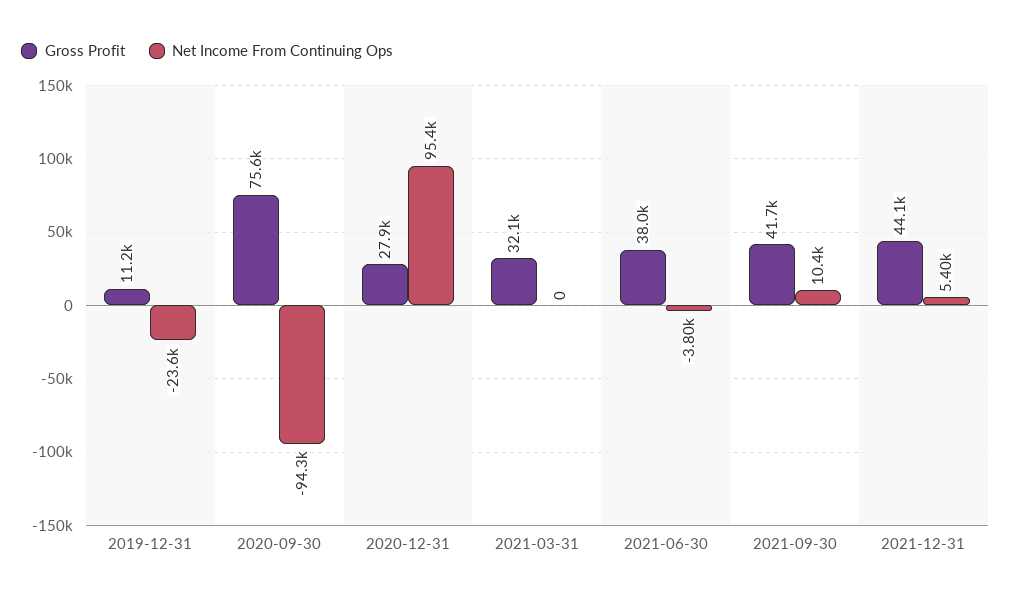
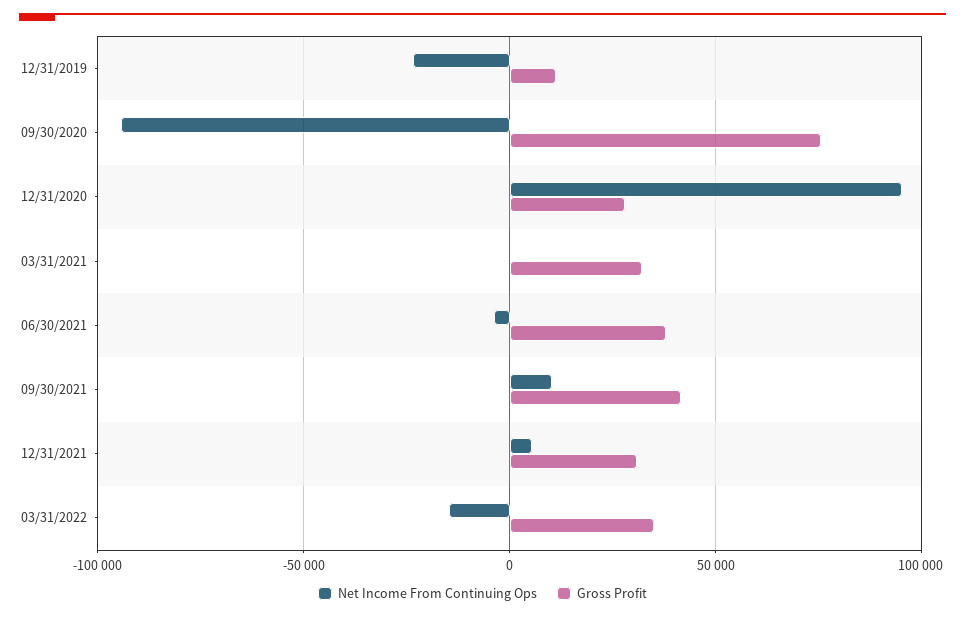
Gross Profit, 2021-12-31: 44100 -> 30000
Net Income From Continuing Ops, 03/31/2022: none -> -15000
Gross Profit, 03/31/2022: none -> 35000

